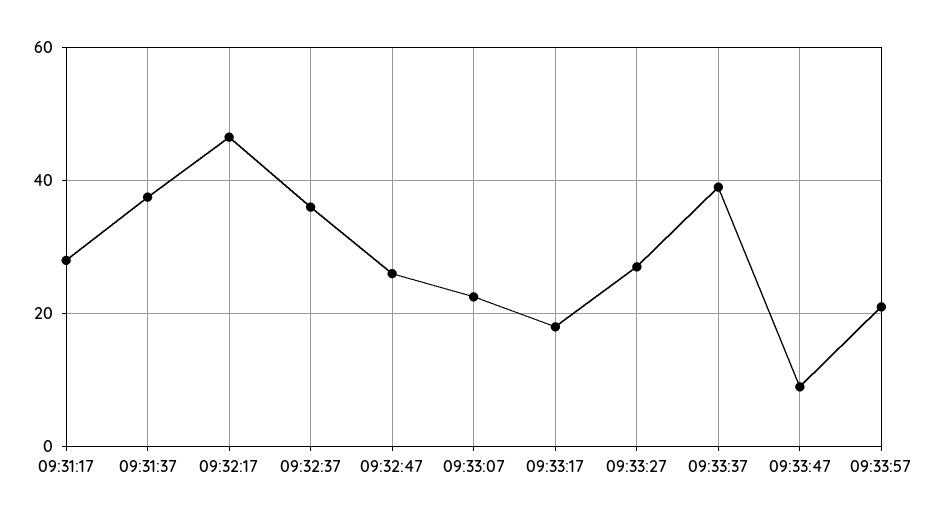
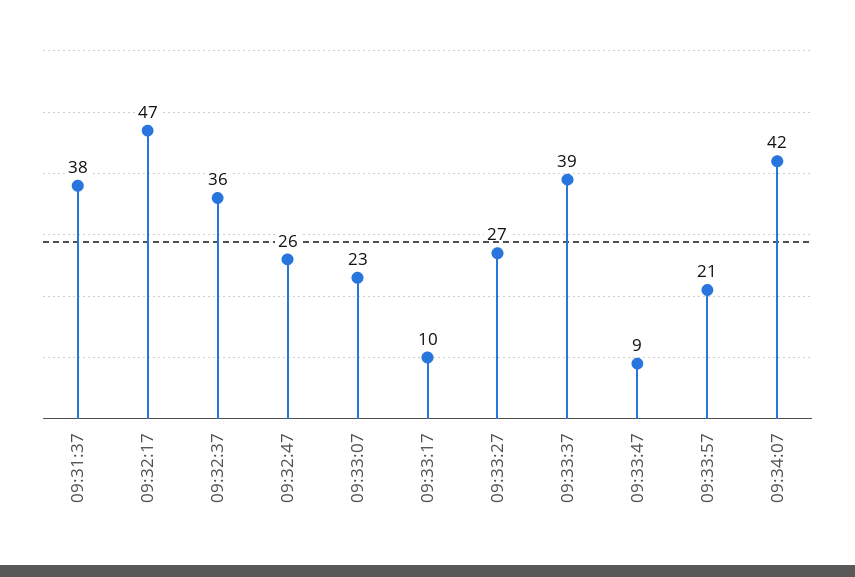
09:31:17: 28 -> none
09:33:17: 18 -> 10
09:34:07: none -> 42

